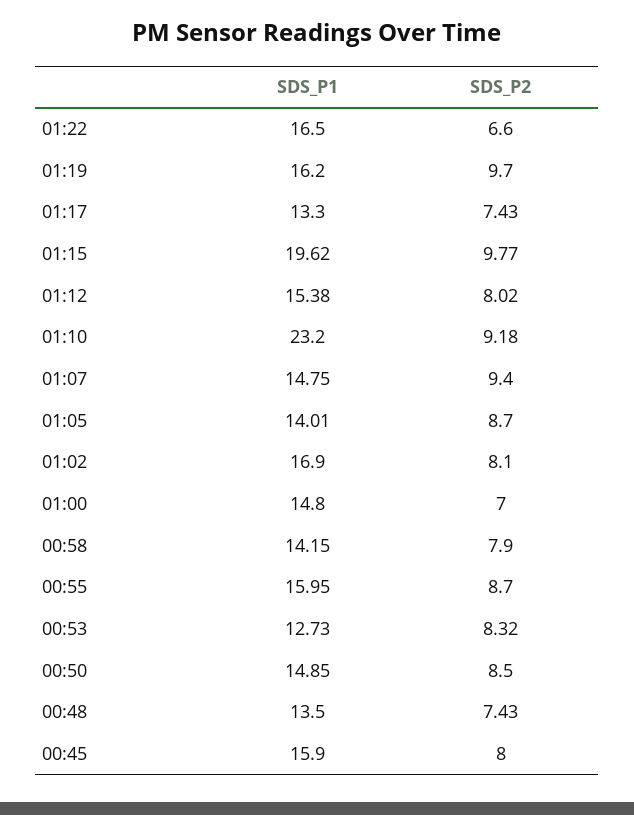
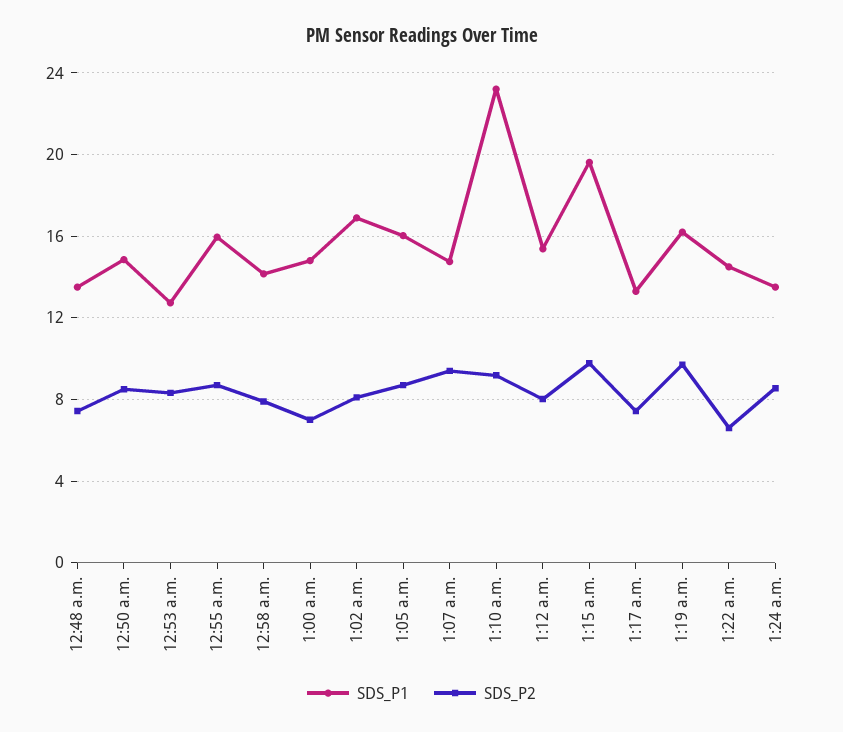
SDS_P1, 01:22: 16.5 -> 14.5
SDS_P1, 01:05: 14.01 -> 16
SDS_P1, 00:45: 15.9 -> none
SDS_P2, 00:45: 8 -> none
SDS_P1, 1:24 a.m.: none -> 13.5
SDS_P2, 1:24 a.m.: none -> 8.5

